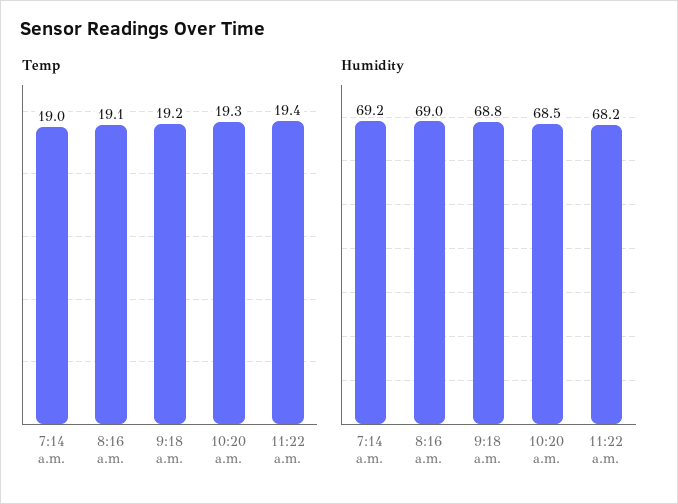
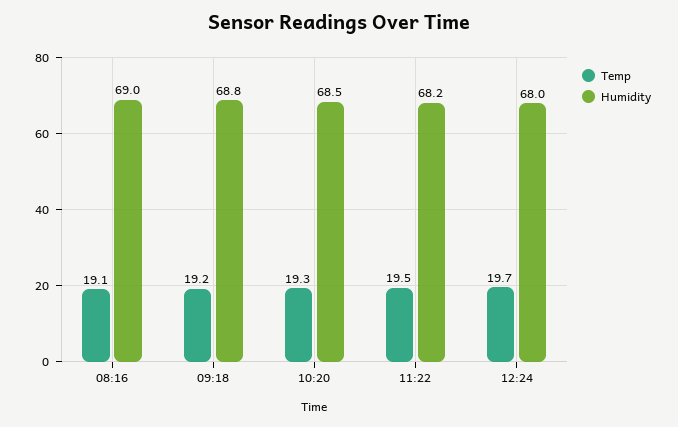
Temp, 7:14 a.m.: 19 -> none
Temp, 11:22 a.m.: 19.4 -> 19.5
Humidity, 7:14 a.m.: 69.2 -> none
Temp, 12:24: none -> 19.7
Humidity, 12:24: none -> 68

